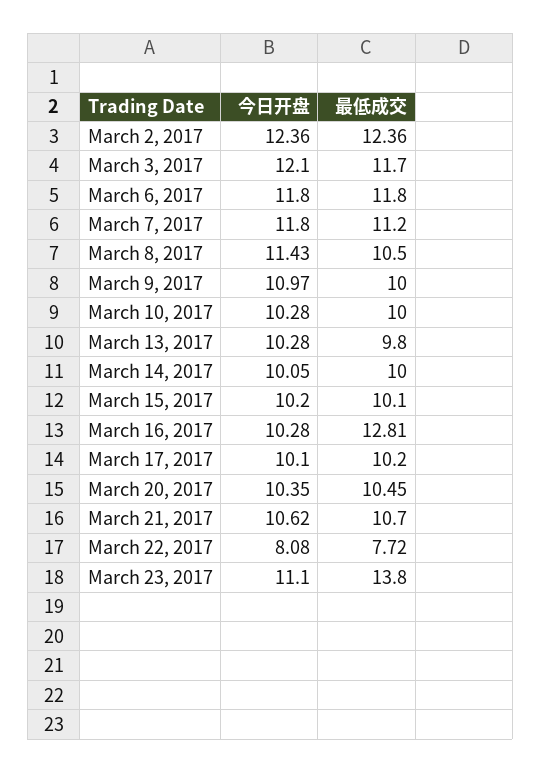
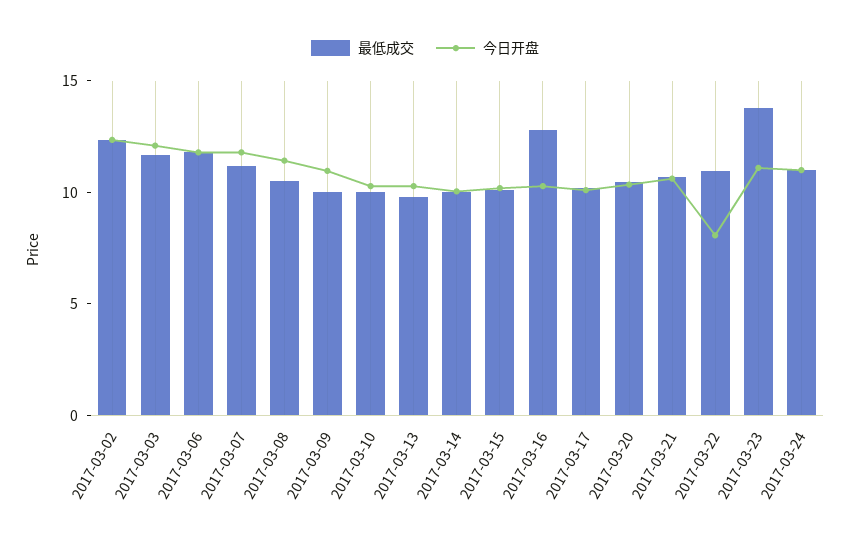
最低成交, March 22, 2017: 7.72 -> 11
最低成交, 2017-03-24: none -> 11
今日开盘, 2017-03-24: none -> 11

